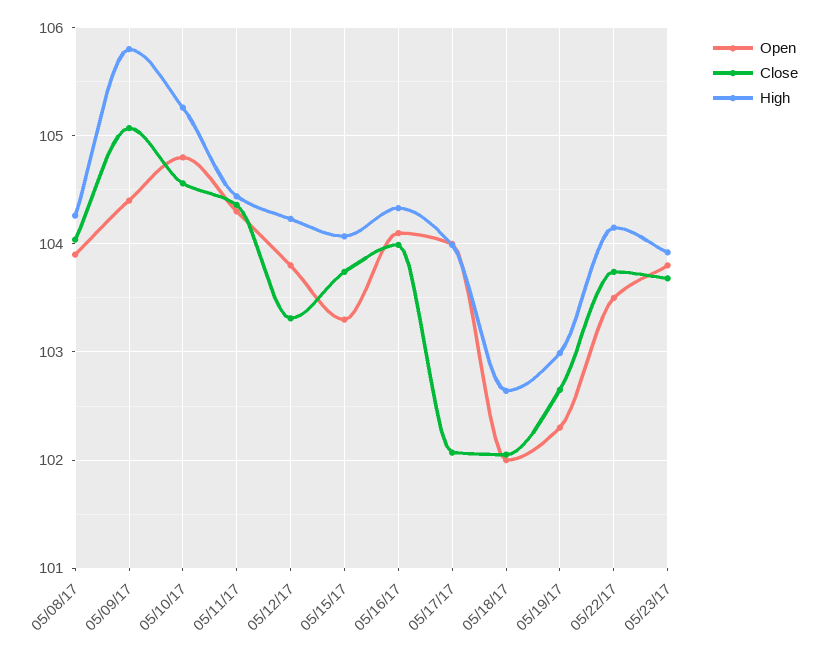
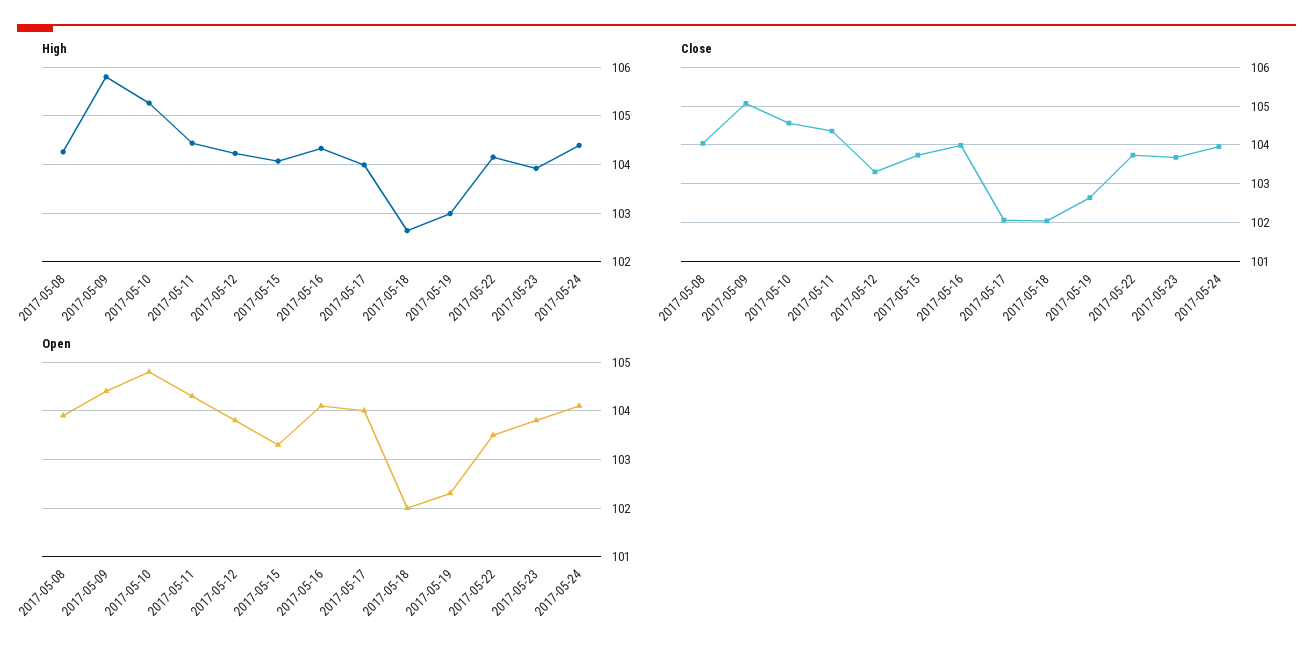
High, 2017-05-24: none -> 104.4
Close, 2017-05-24: none -> 104
Open, 2017-05-24: none -> 104

